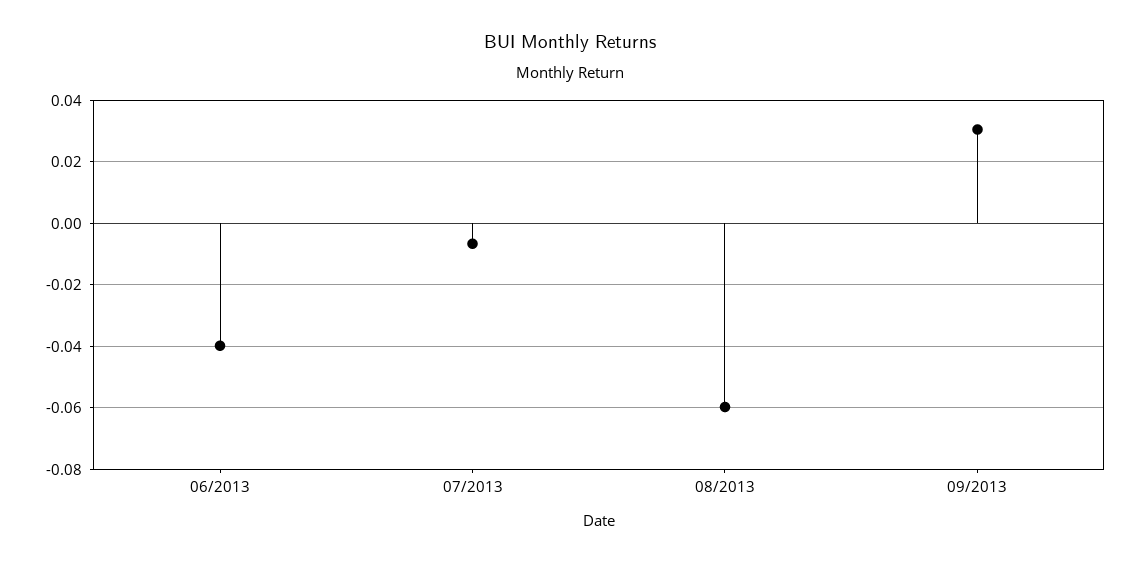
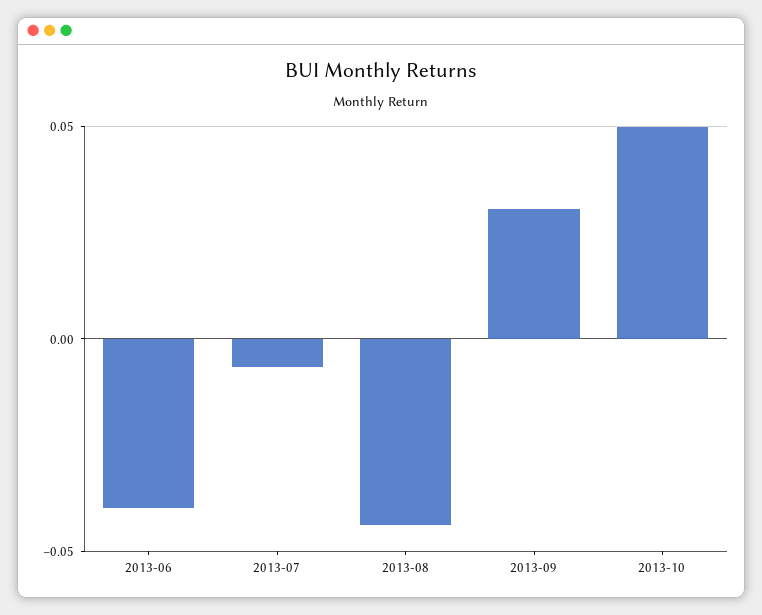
08/2013: -0.06 -> -0.045
2013-10: none -> 0.05

